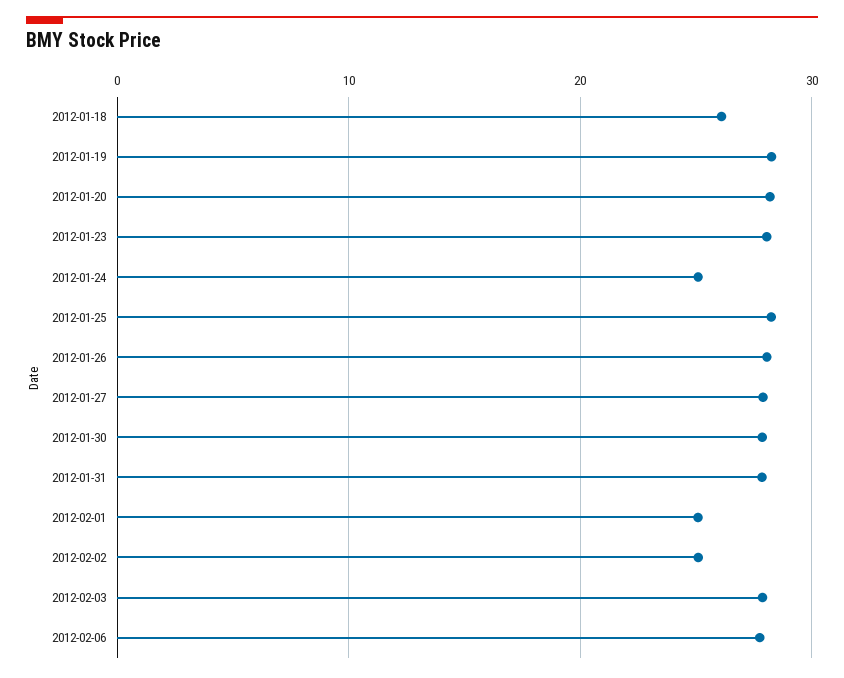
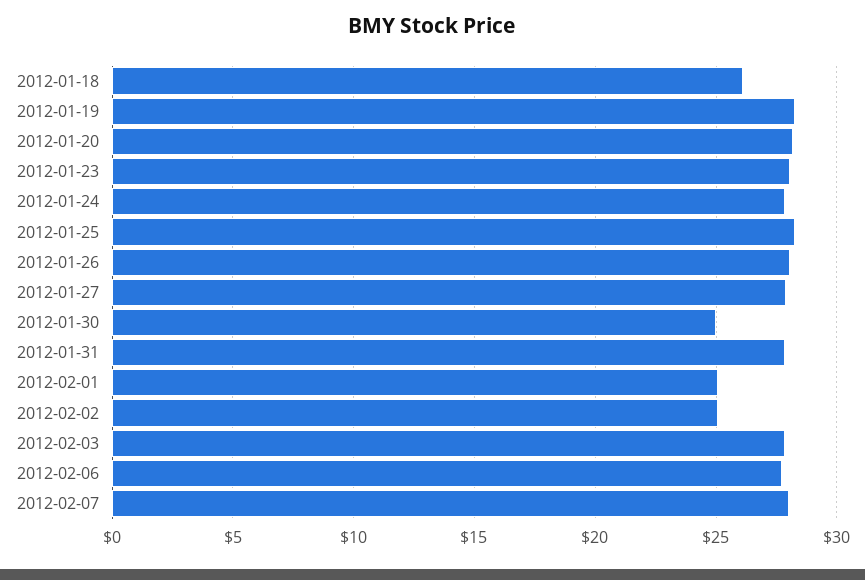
2012-01-24: 25 -> 28
2012-01-30: 28 -> 25
2012-02-07: none -> 28

